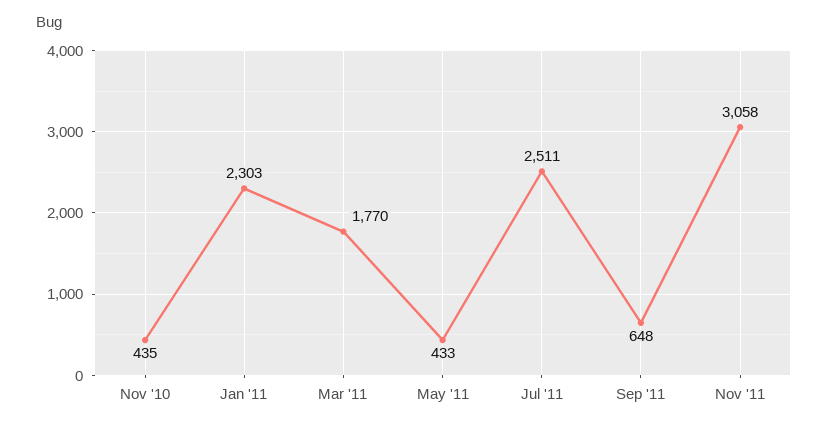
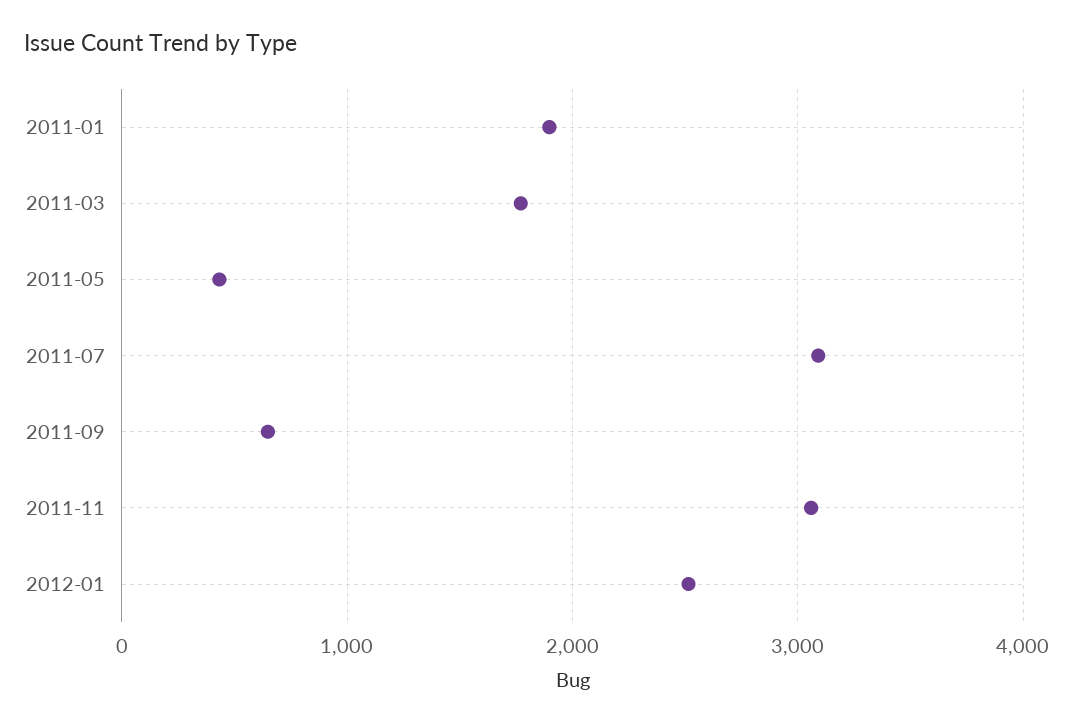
Nov '10: 435 -> none
Jan '11: 2303 -> 1900
Jul '11: 2511 -> 3100
2012-01: none -> 2500

